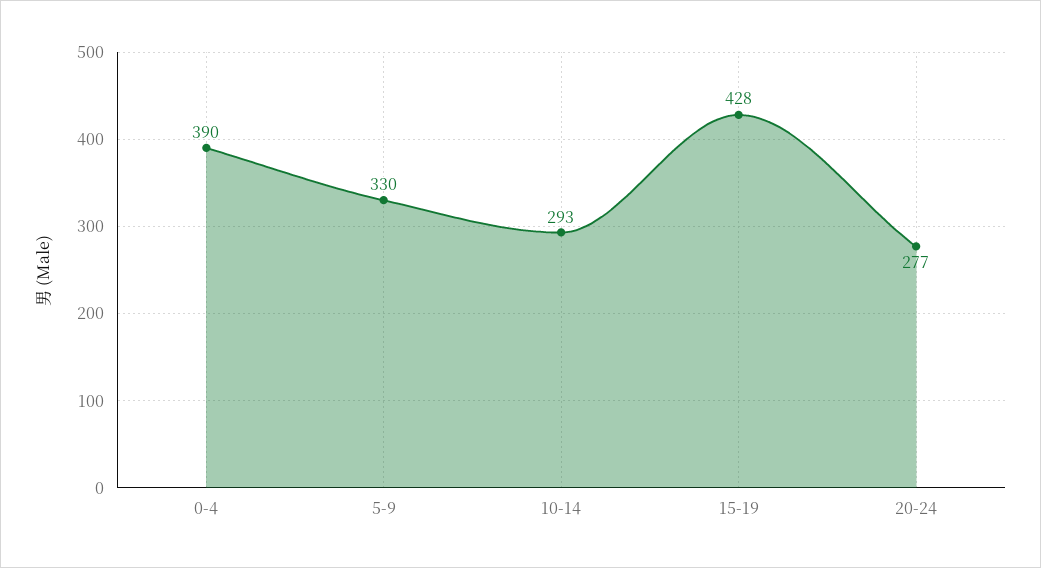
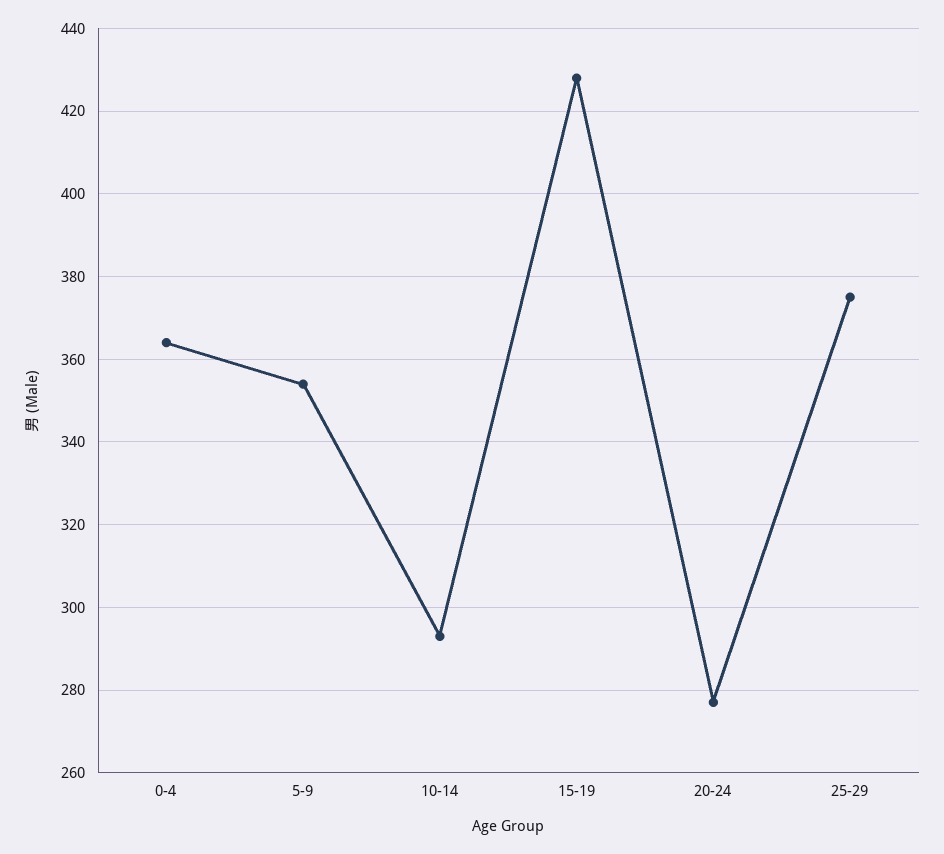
0-4: 390 -> 365
5-9: 330 -> 355
25-29: none -> 375

